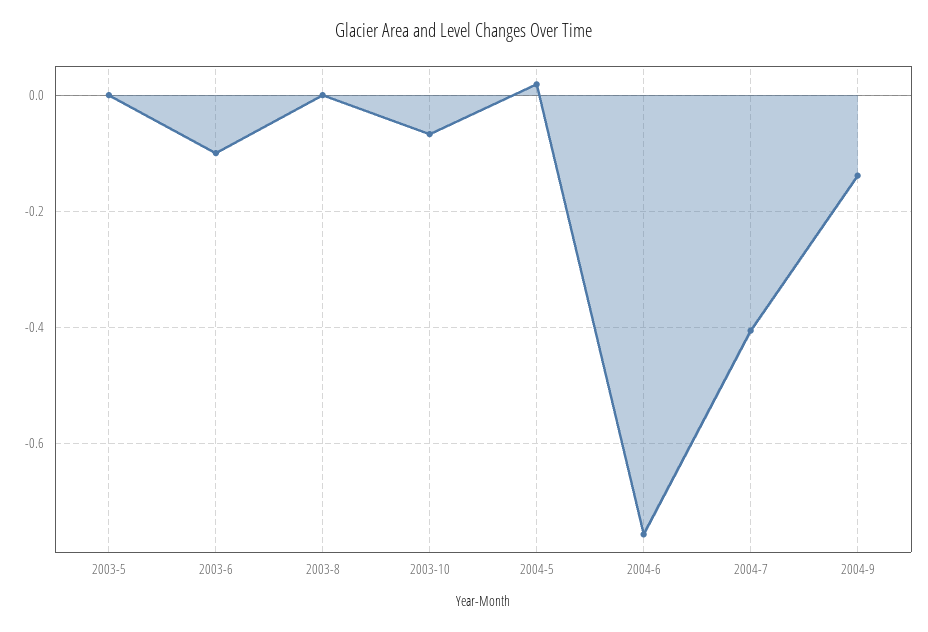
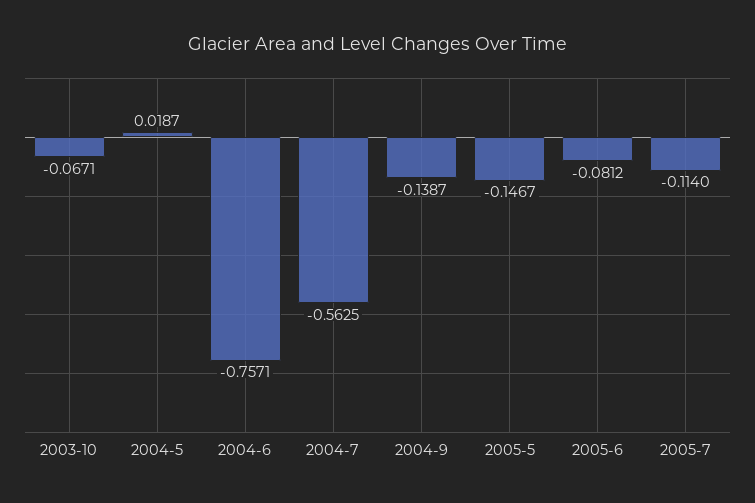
2003-5: 0 -> none
2003-6: -0.1 -> none
2003-8: 0 -> none
2004-7: -0.4 -> -0.5625
2005-5: none -> -0.1467
2005-6: none -> -0.0812
2005-7: none -> -0.114

